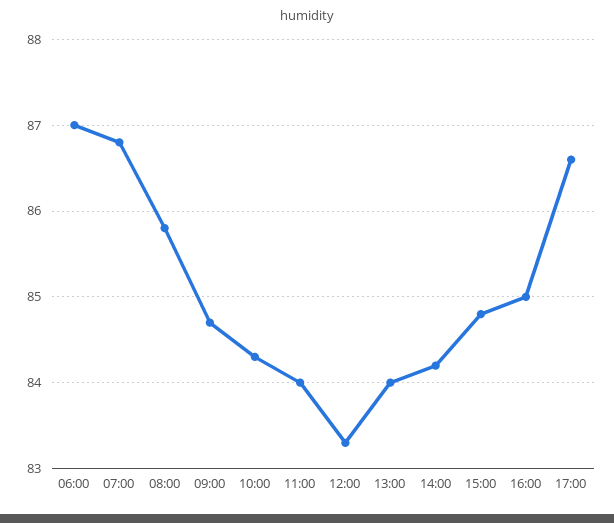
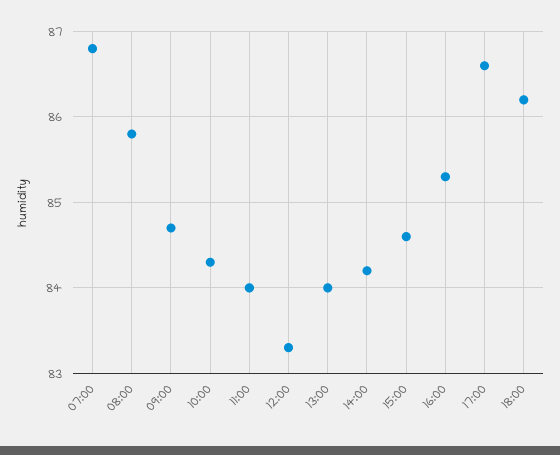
06:00: 87 -> none
15:00: 84.8 -> 84.6
16:00: 85 -> 85.3
18:00: none -> 86.2

